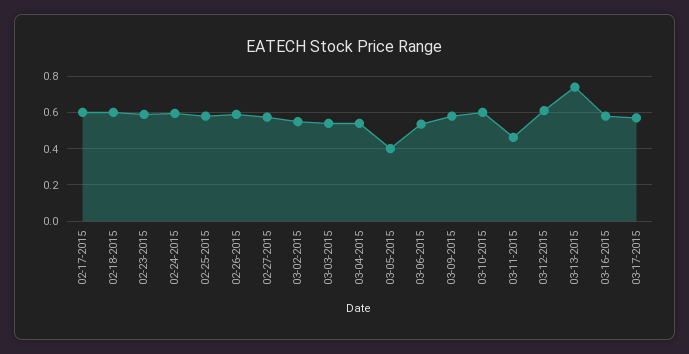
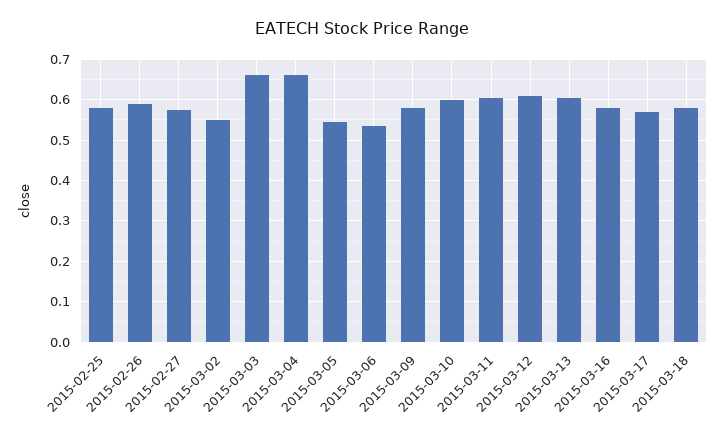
02-17-2015: 0.6 -> none
02-18-2015: 0.6 -> none
02-23-2015: 0.6 -> none
02-24-2015: 0.6 -> none
03-03-2015: 0.55 -> 0.66
03-04-2015: 0.55 -> 0.66
03-05-2015: 0.4 -> 0.54
03-11-2015: 0.45 -> 0.6
03-13-2015: 0.75 -> 0.6
2015-03-18: none -> 0.58

